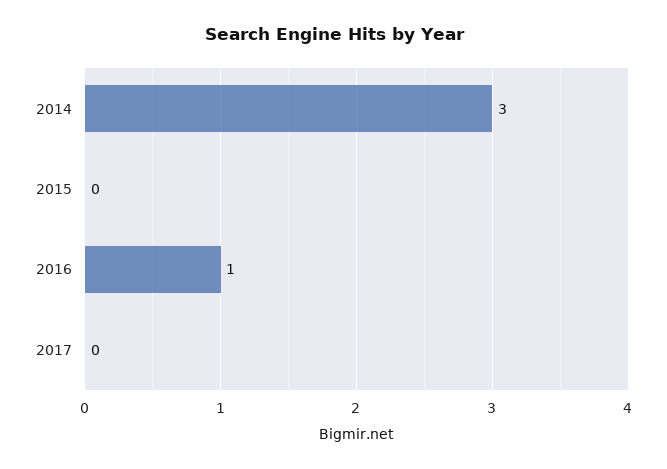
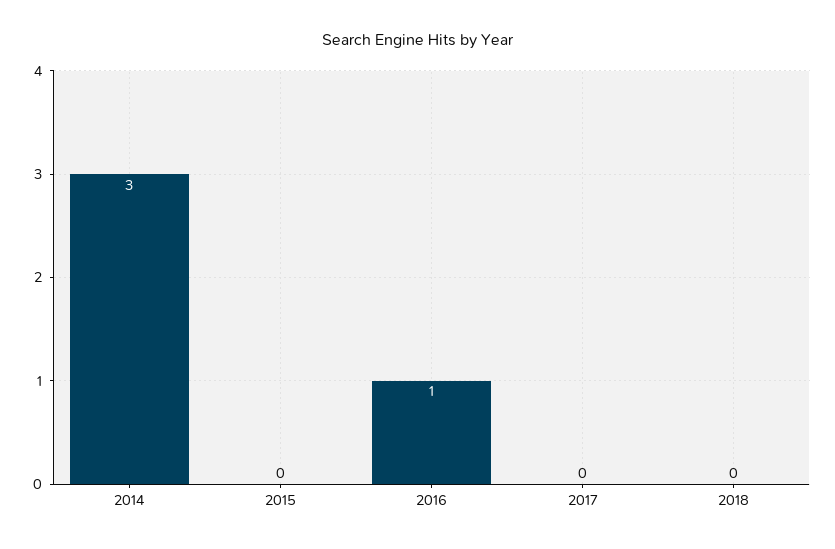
2018: none -> 0

